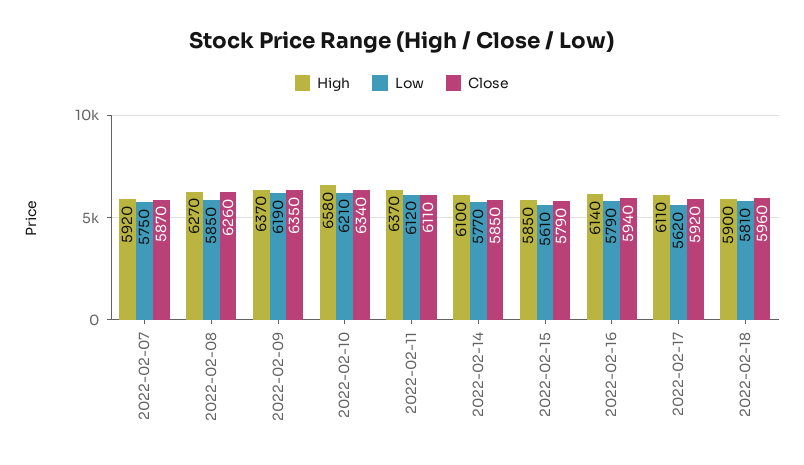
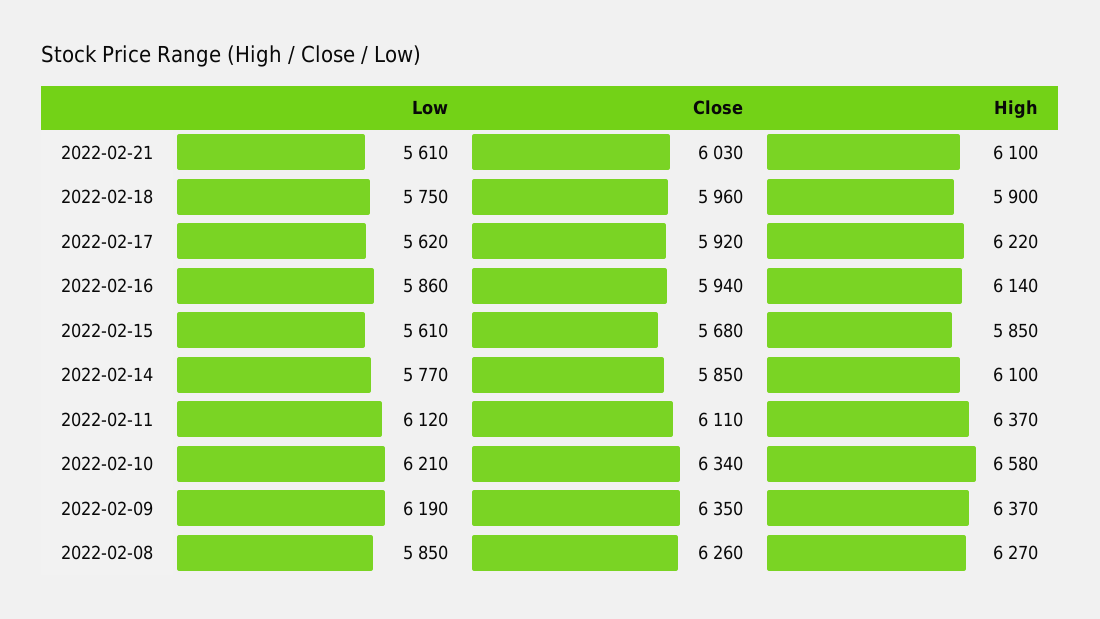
High, 2022-02-07: 5920 -> none
Low, 2022-02-07: 5750 -> none
Close, 2022-02-07: 5870 -> none
Close, 2022-02-15: 5790 -> 5680
Low, 2022-02-16: 5790 -> 5860
High, 2022-02-17: 6110 -> 6220
Low, 2022-02-18: 5810 -> 5750
Low, 2022-02-21: none -> 5610
Close, 2022-02-21: none -> 6030
High, 2022-02-21: none -> 6100

